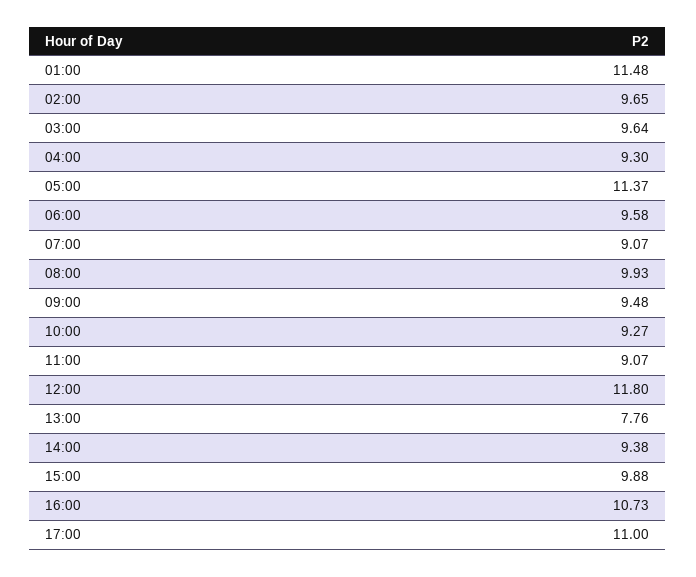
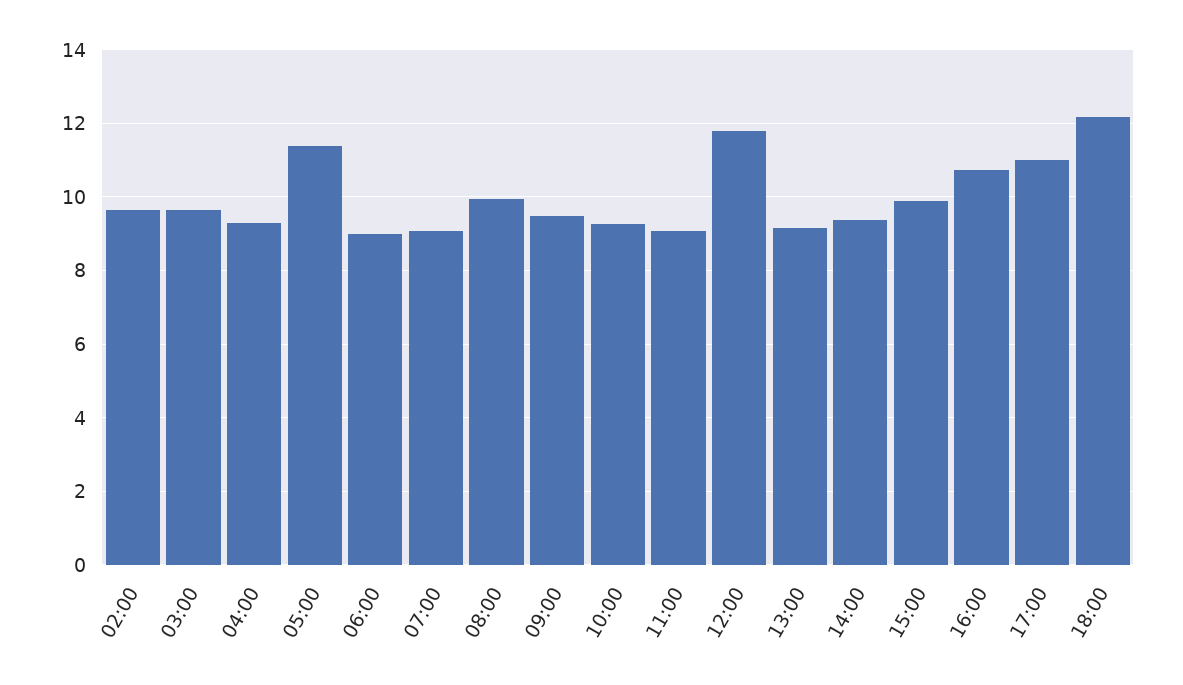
01:00: 11.48 -> none
06:00: 9.58 -> 9
13:00: 7.76 -> 9.2
18:00: none -> 12.2

